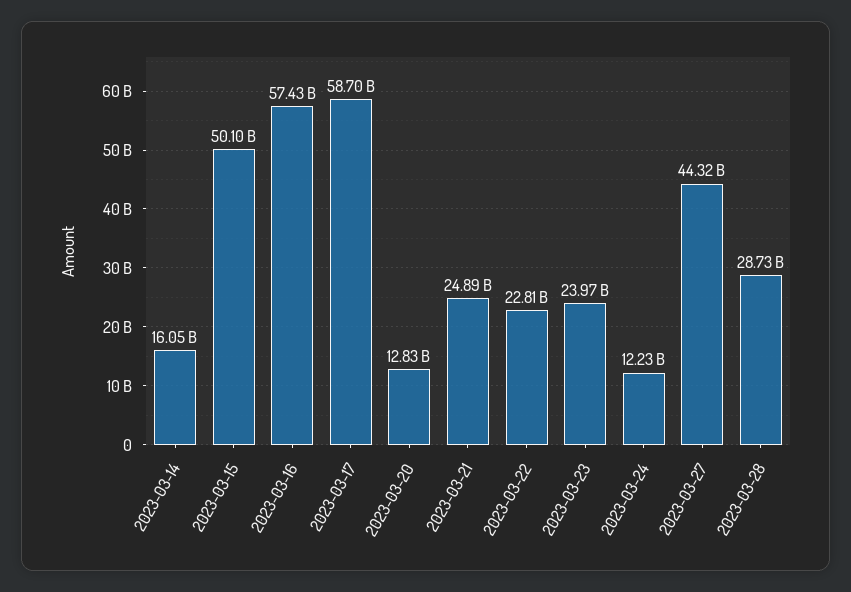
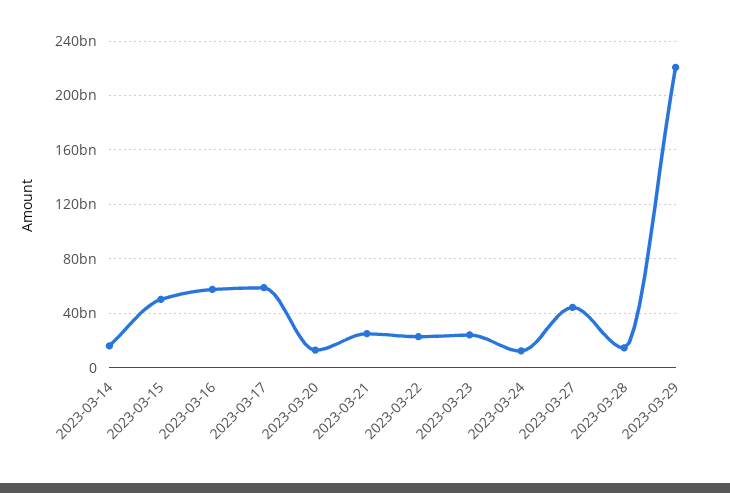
2023-03-28: 28730000000 -> 15000000000
2023-03-29: none -> 220000000000

